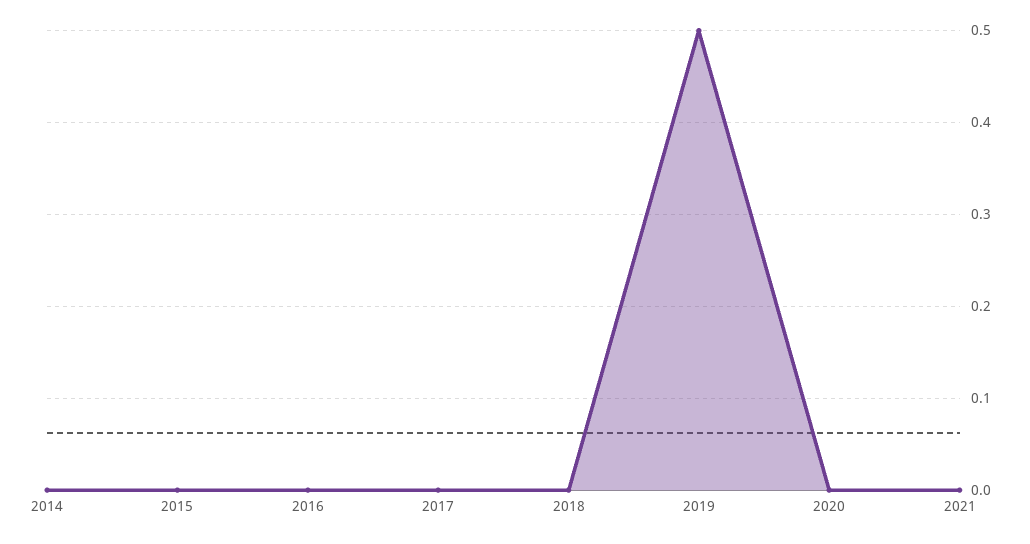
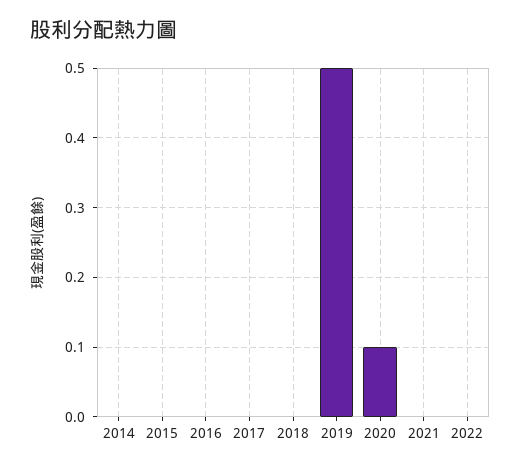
2020: 0 -> 0.1
2022: none -> 0

